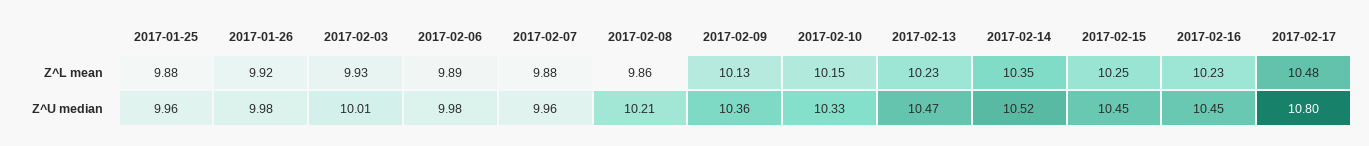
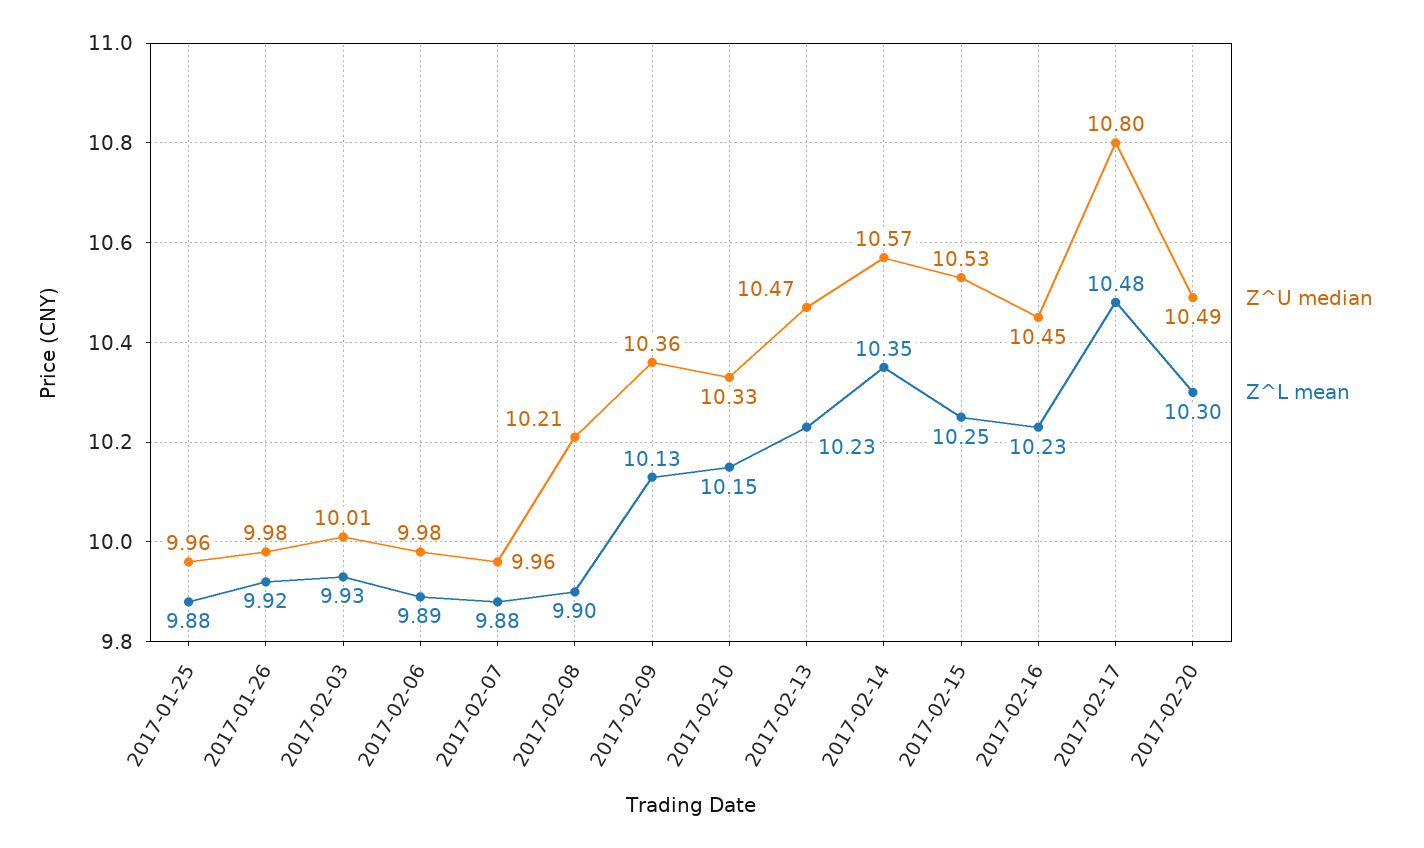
Z^L mean, 2017-02-08: 9.86 -> 9.9
Z^U median, 2017-02-14: 10.52 -> 10.57
Z^U median, 2017-02-15: 10.45 -> 10.53
Z^U median, 2017-02-20: none -> 10.49
Z^L mean, 2017-02-20: none -> 10.3

